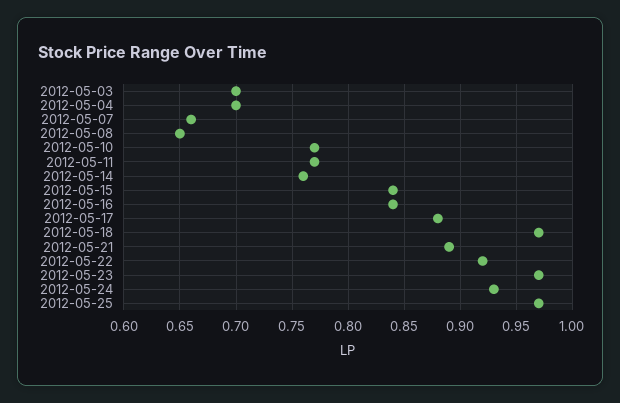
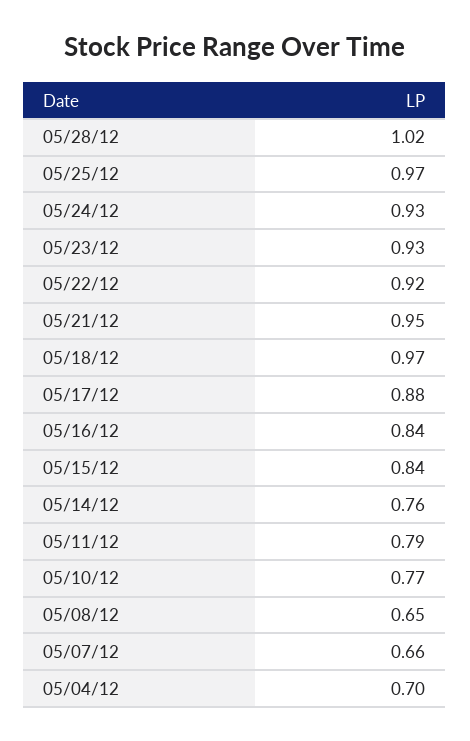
2012-05-03: 0.7 -> none
2012-05-11: 0.77 -> 0.79
2012-05-21: 0.89 -> 0.95
2012-05-23: 0.97 -> 0.93
05/28/12: none -> 1.02

